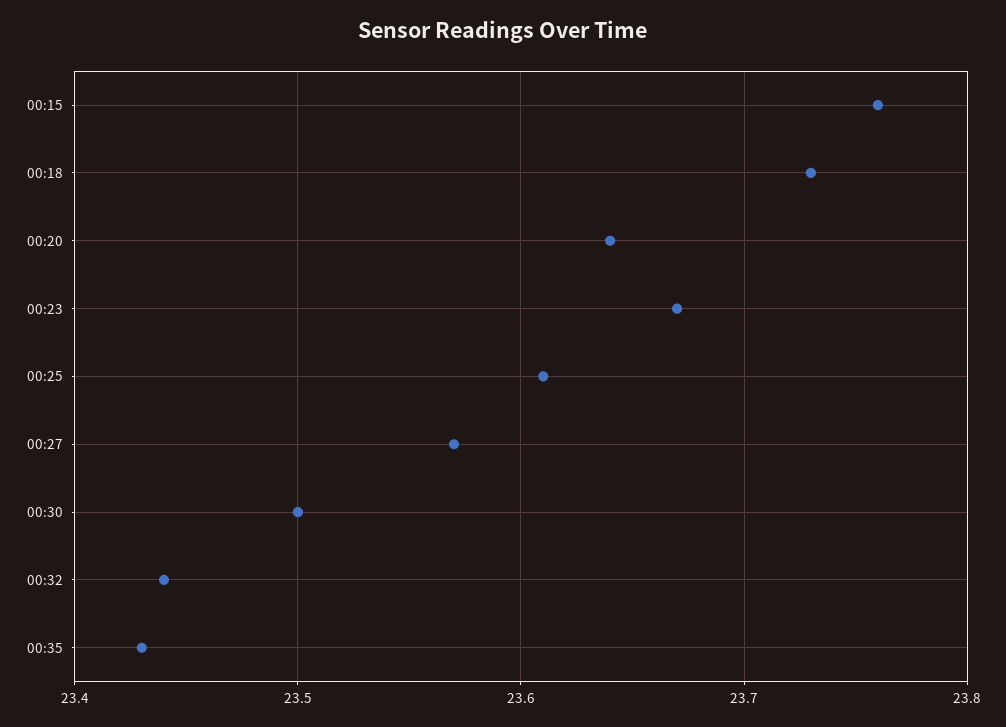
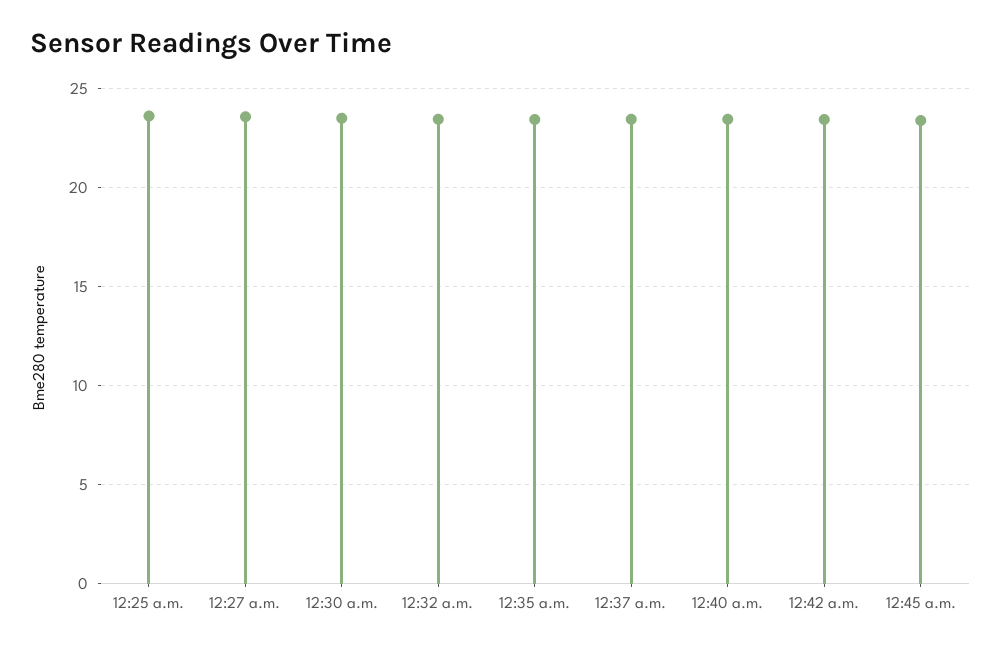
00:15: 23.76 -> none
00:18: 23.73 -> none
00:20: 23.64 -> none
00:23: 23.67 -> none
12:37 a.m.: none -> 23.5
12:40 a.m.: none -> 23.5
12:42 a.m.: none -> 23.5
12:45 a.m.: none -> 23.5

